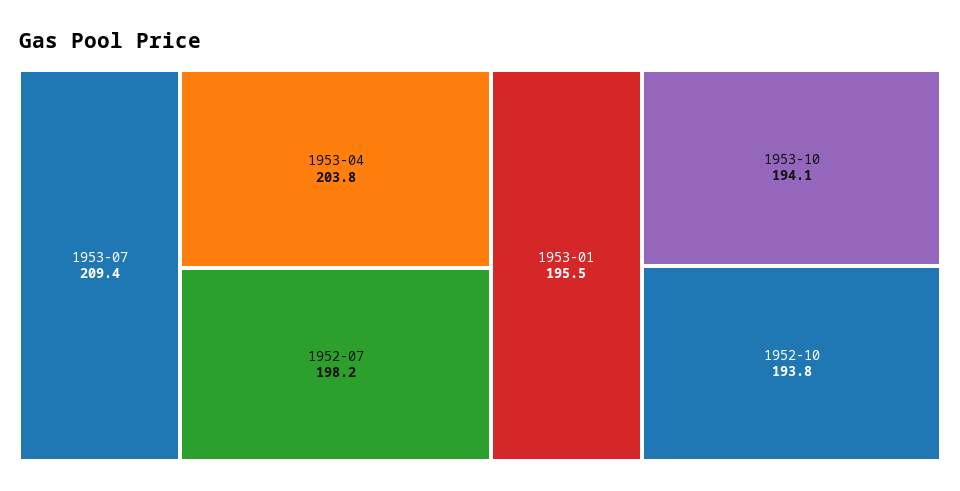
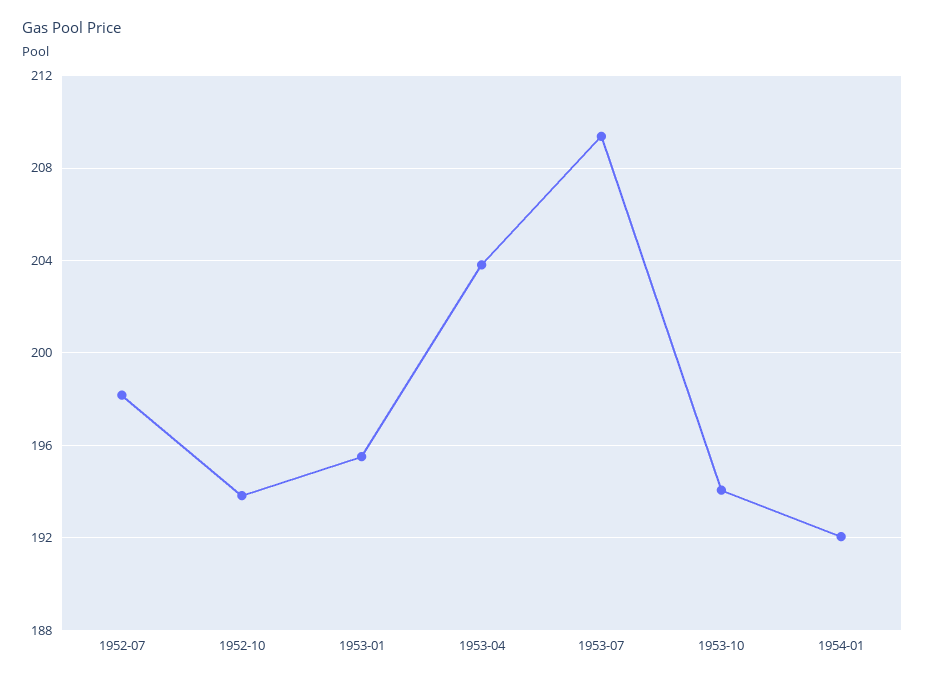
1954-01: none -> 192

